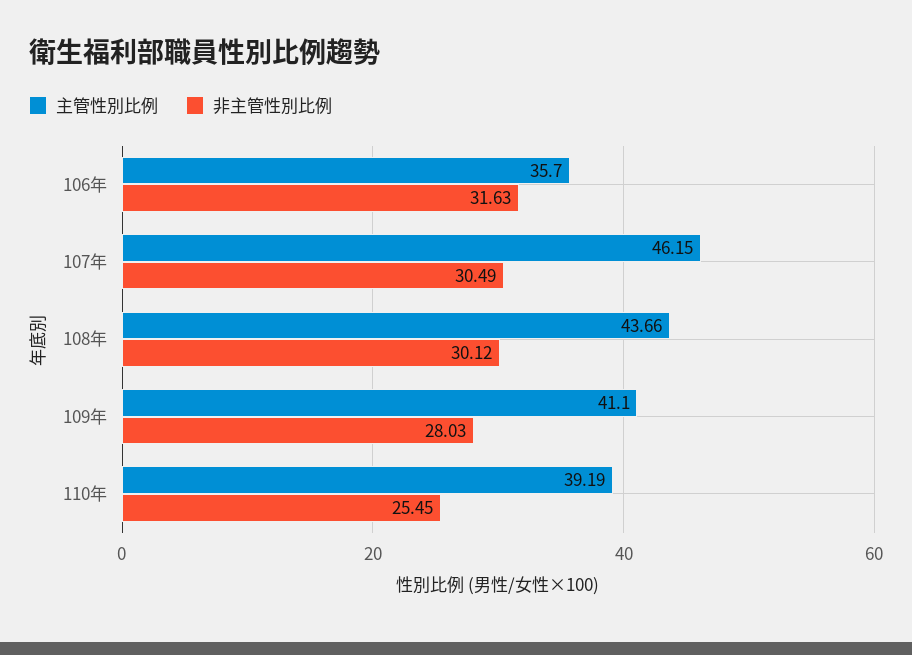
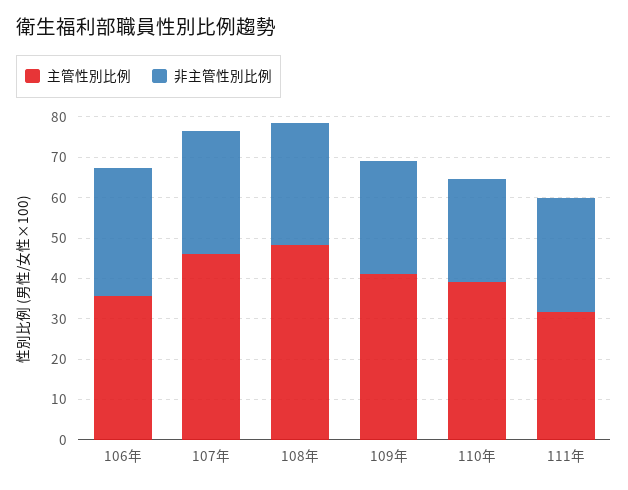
主管性別比例, 108年: 43.66 -> 48
主管性別比例, 111年: none -> 32
非主管性別比例, 111年: none -> 28

